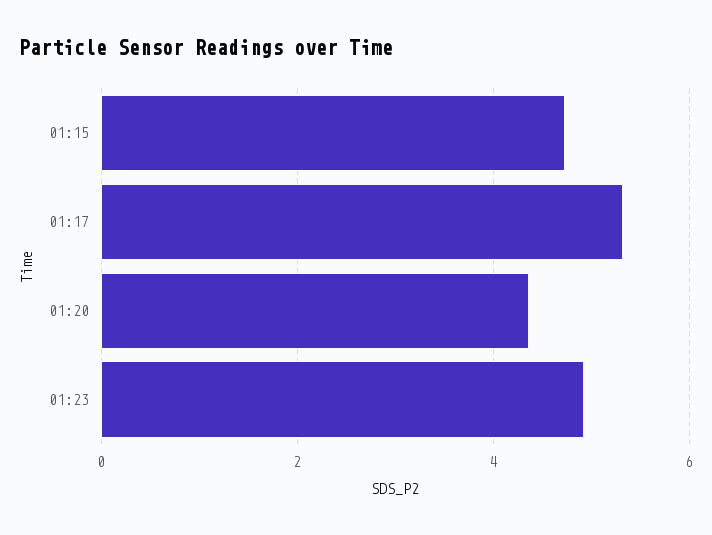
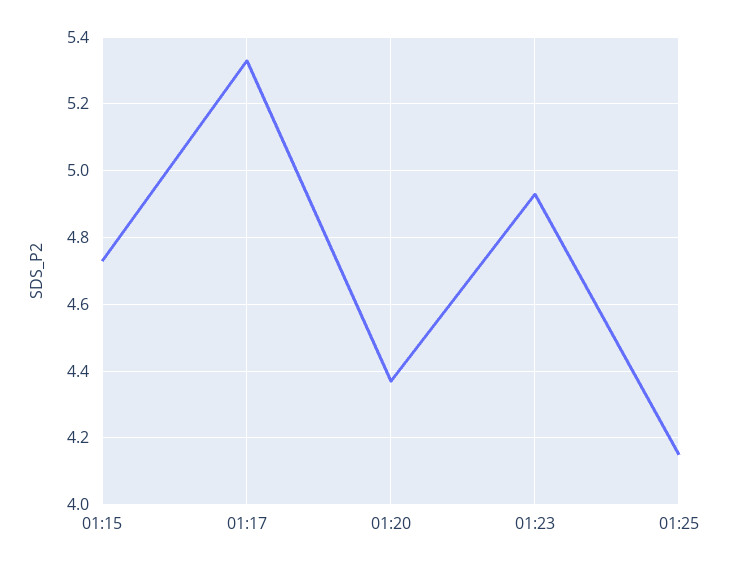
01:25: none -> 4.15

